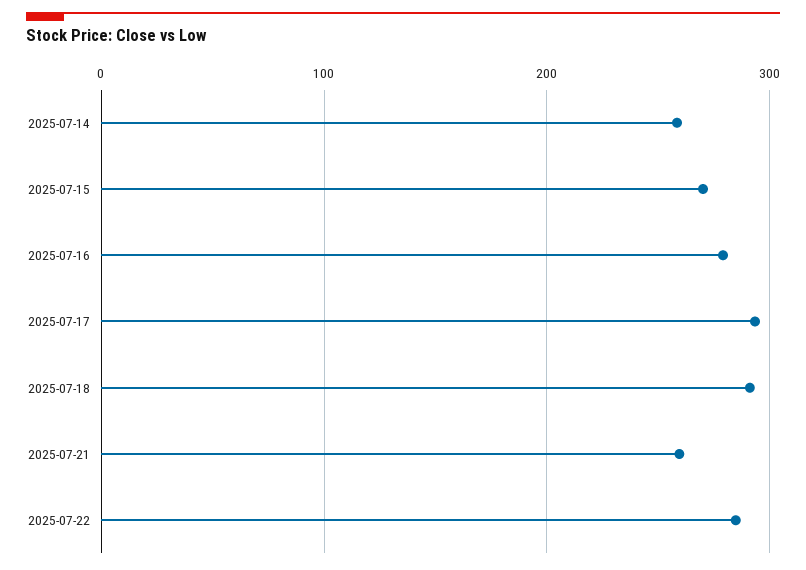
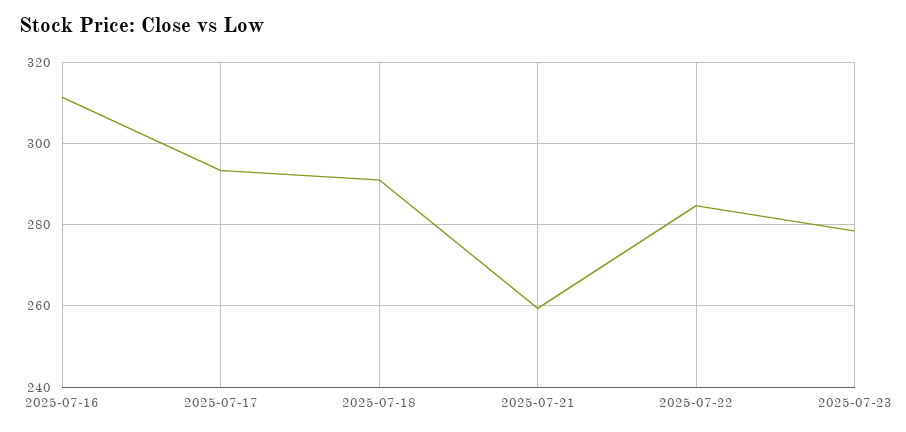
2025-07-14: 260 -> none
2025-07-15: 270 -> none
2025-07-16: 280 -> 312
2025-07-23: none -> 278

